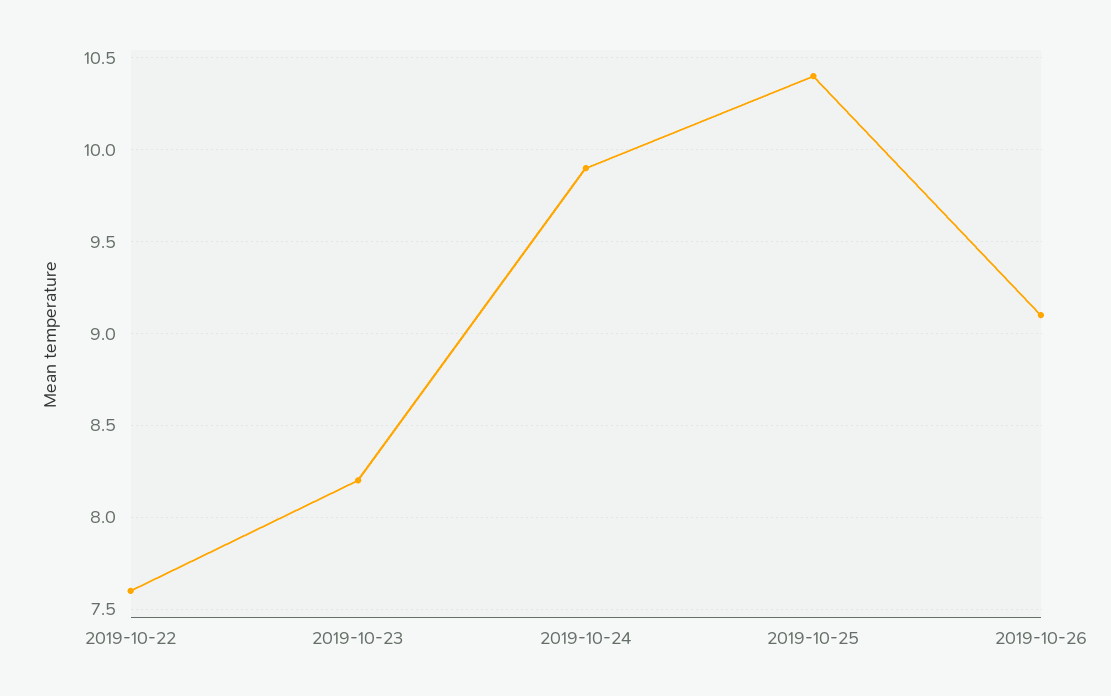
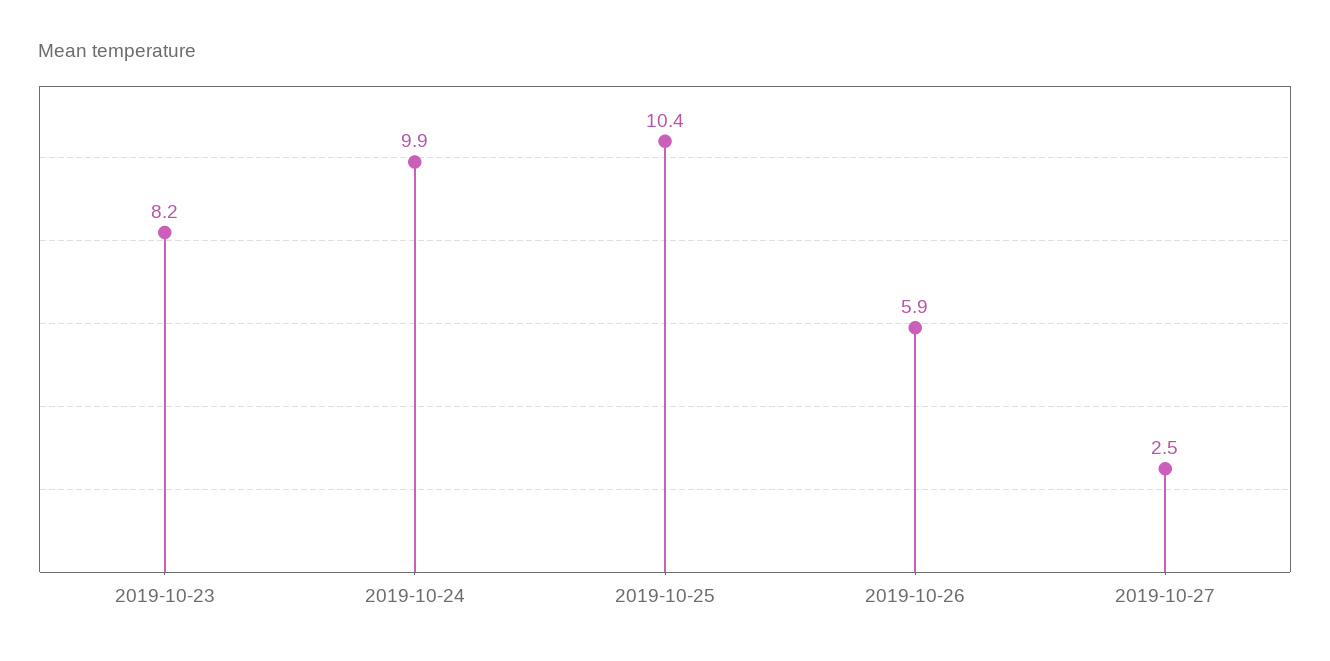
2019-10-22: 7.6 -> none
2019-10-26: 9.1 -> 5.9
2019-10-27: none -> 2.5

